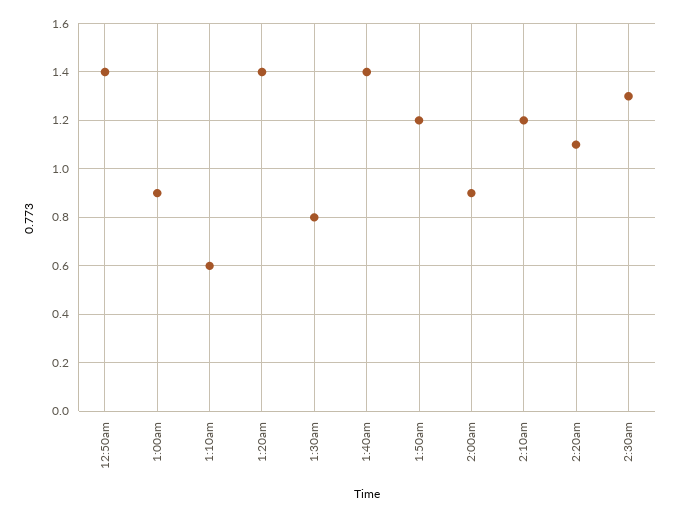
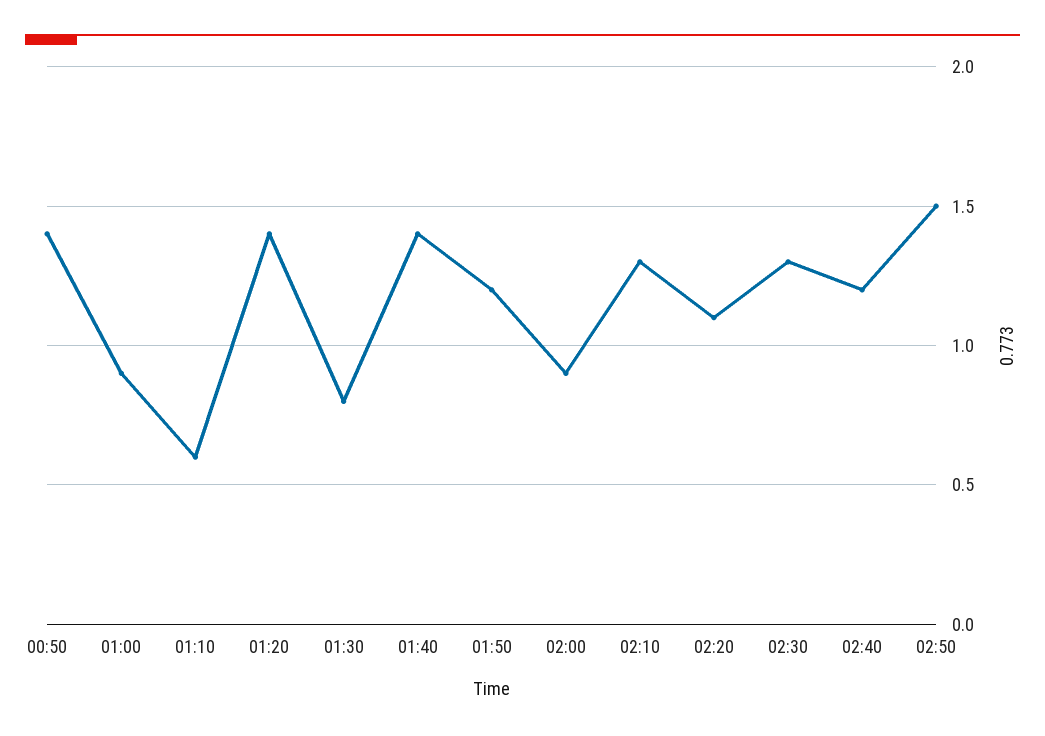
2:10am: 1.2 -> 1.3
02:40: none -> 1.2
02:50: none -> 1.5

